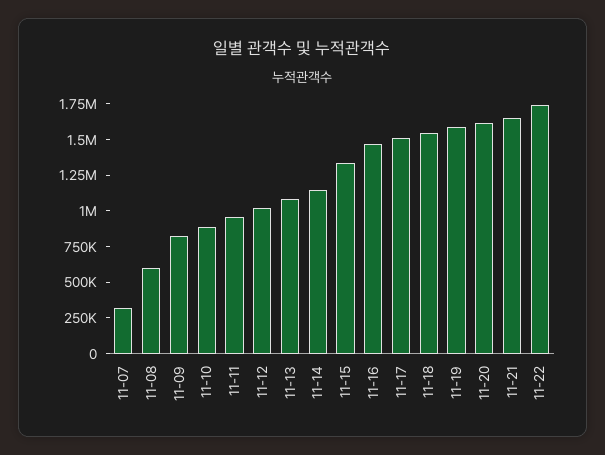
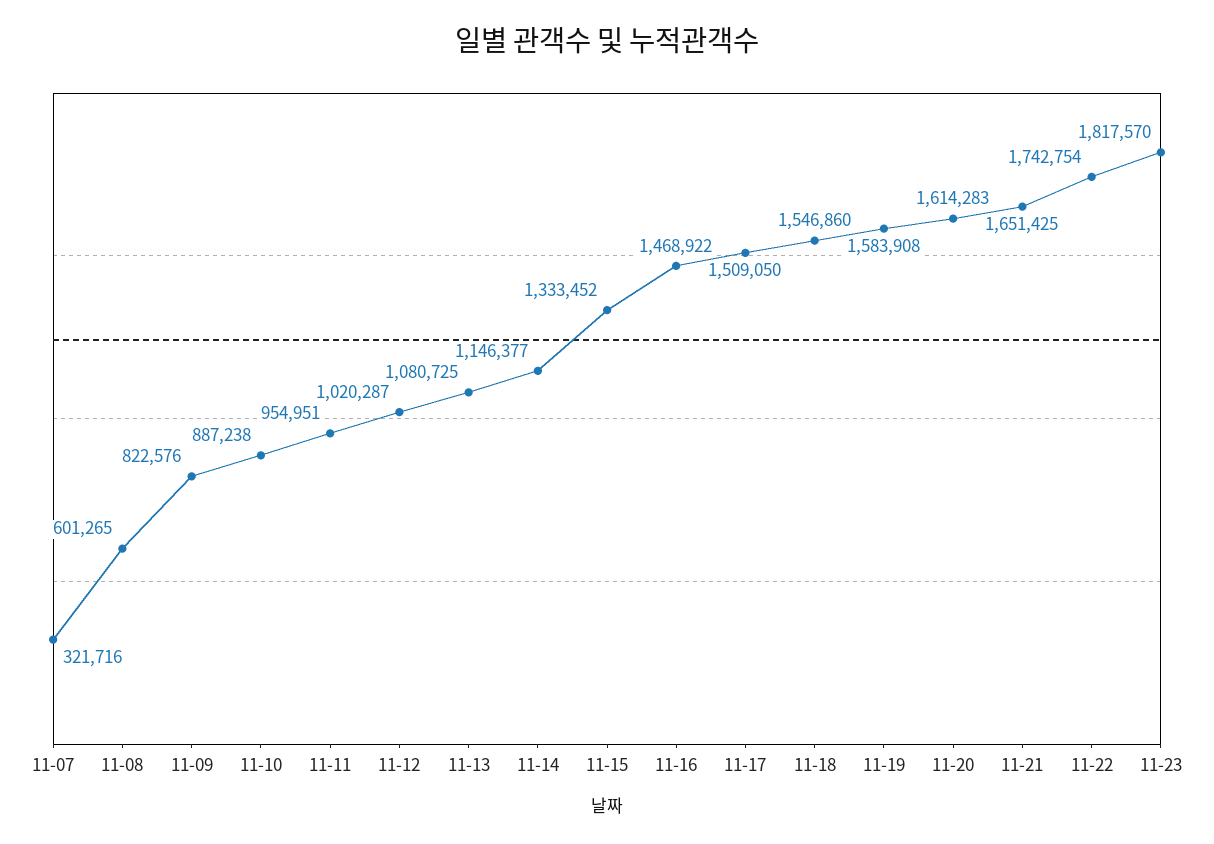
11-23: none -> 1817570

